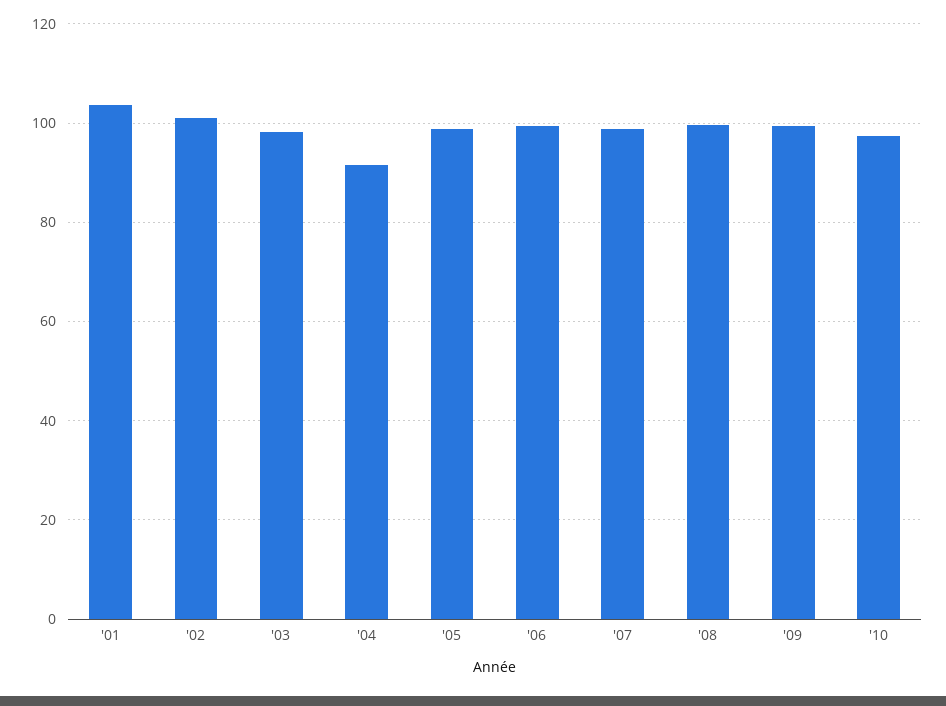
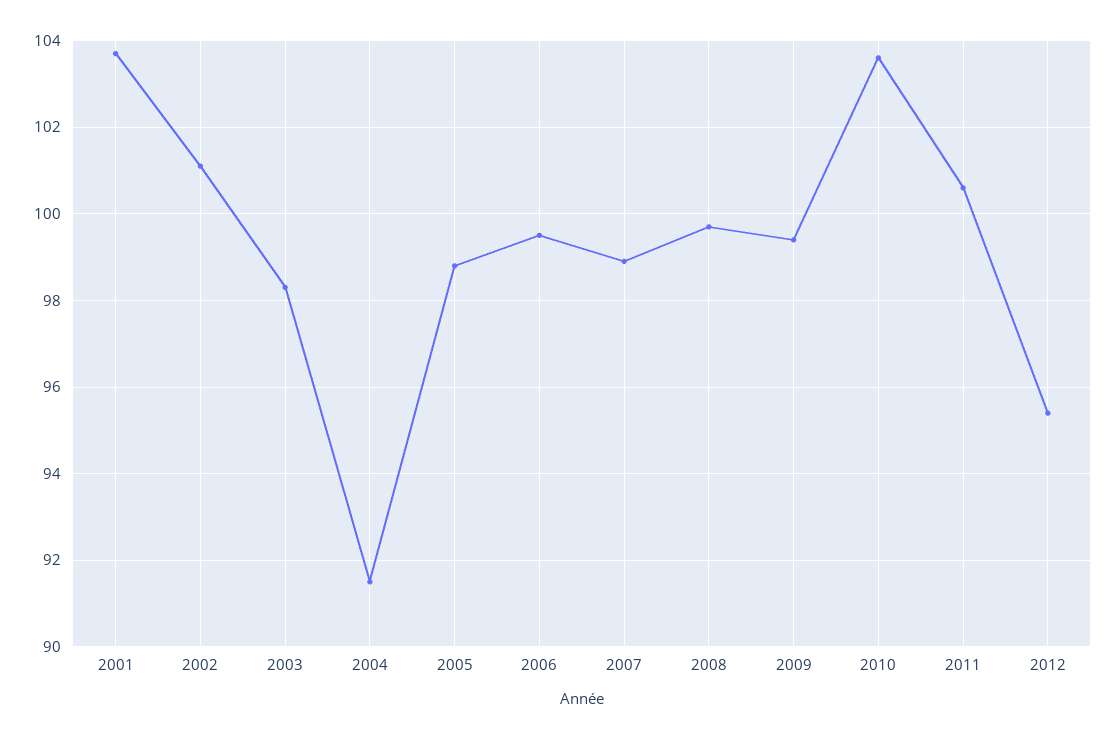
'10: 98 -> 103.5
2011: none -> 100.5
2012: none -> 95.5

